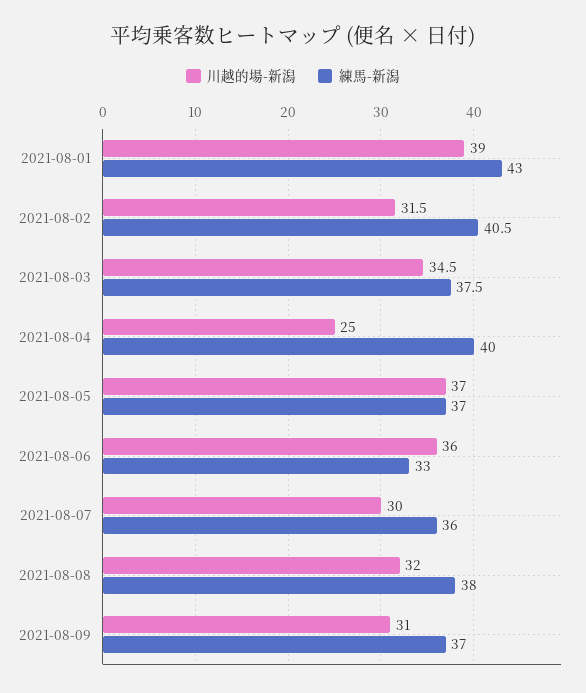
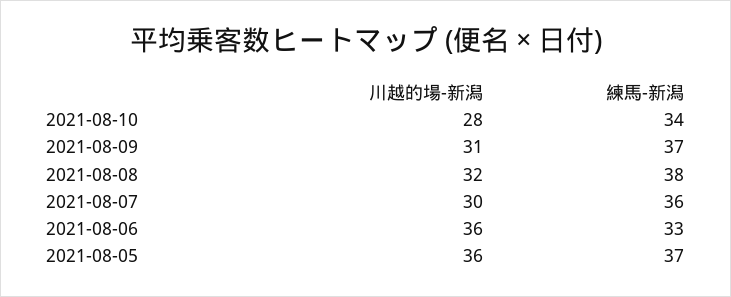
川越的場-新潟, 2021-08-01: 39 -> none
練馬-新潟, 2021-08-01: 43 -> none
川越的場-新潟, 2021-08-02: 31.5 -> none
練馬-新潟, 2021-08-02: 40.5 -> none
川越的場-新潟, 2021-08-03: 34.5 -> none
練馬-新潟, 2021-08-03: 37.5 -> none
川越的場-新潟, 2021-08-04: 25 -> none
練馬-新潟, 2021-08-04: 40 -> none
川越的場-新潟, 2021-08-05: 37 -> 36
川越的場-新潟, 2021-08-10: none -> 28
練馬-新潟, 2021-08-10: none -> 34

